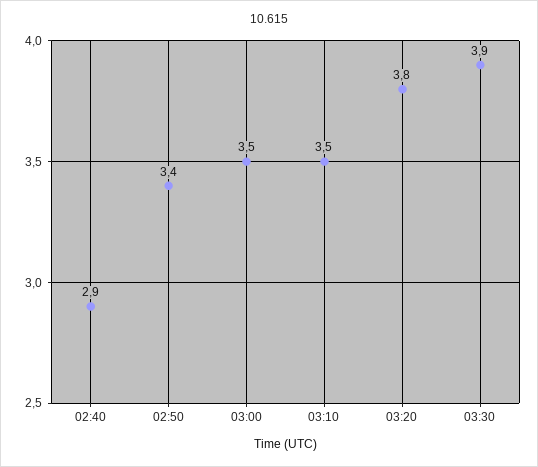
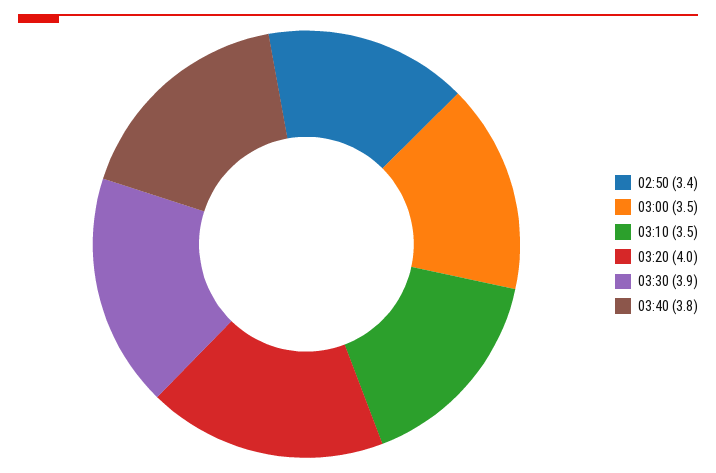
02:40: 2.9 -> none
03:20: 3.8 -> 4
03:40: none -> 3.8

